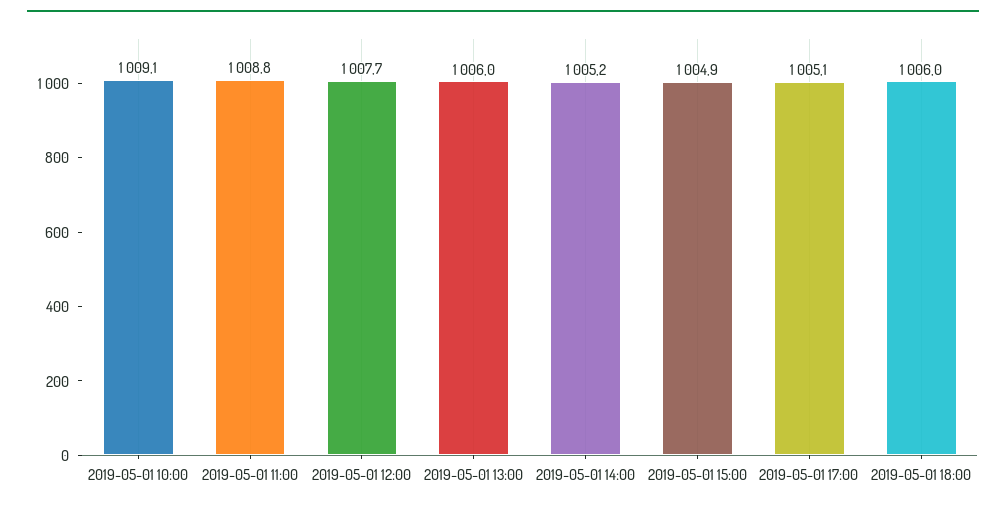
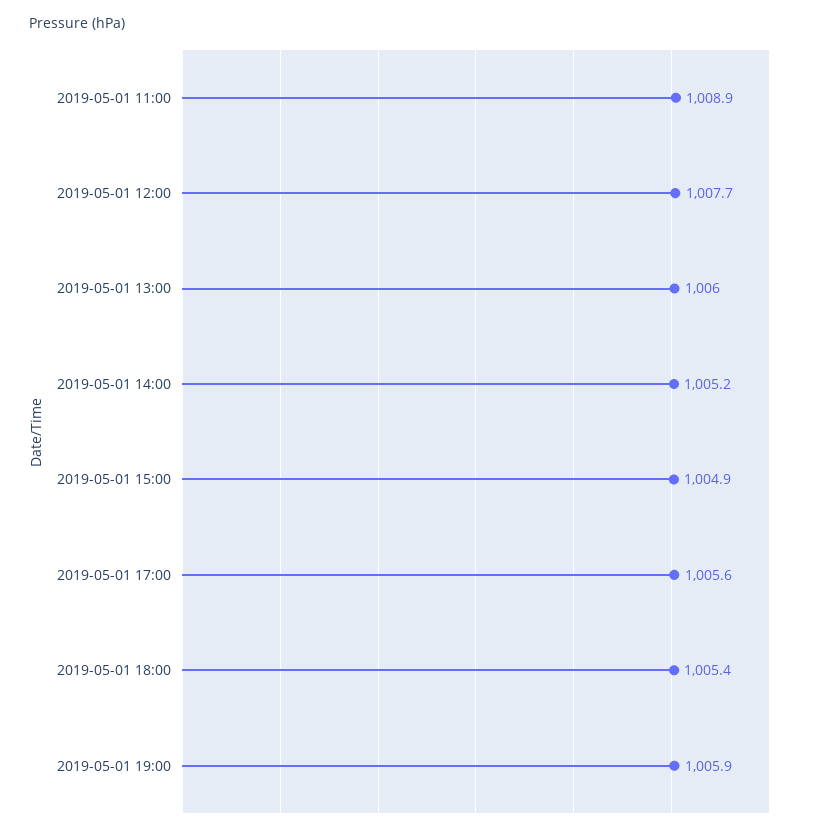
2019-05-01 10:00: 1009.1 -> none
2019-05-01 11:00: 1008.8 -> 1008.9
2019-05-01 17:00: 1005.1 -> 1005.6
2019-05-01 18:00: 1006 -> 1005.4
2019-05-01 19:00: none -> 1005.9

